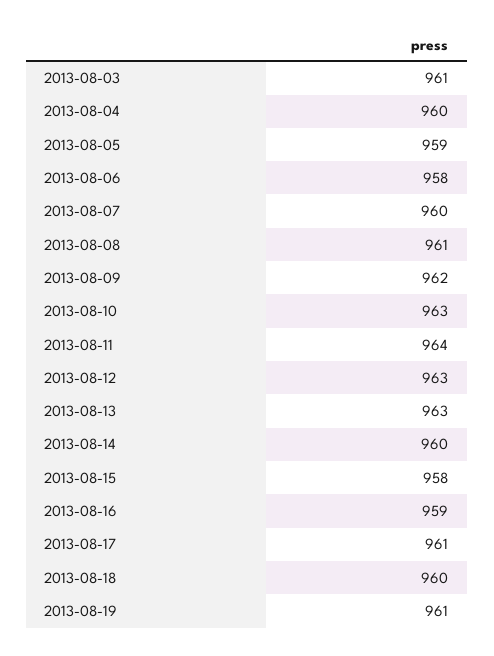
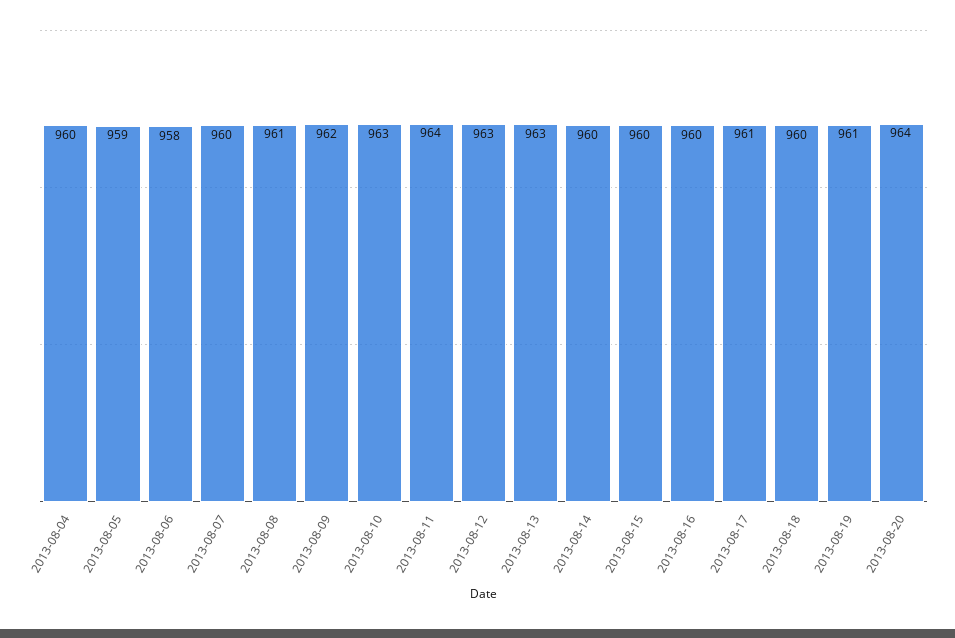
2013-08-03: 961 -> none
2013-08-15: 958 -> 960
2013-08-16: 959 -> 960
2013-08-20: none -> 964

